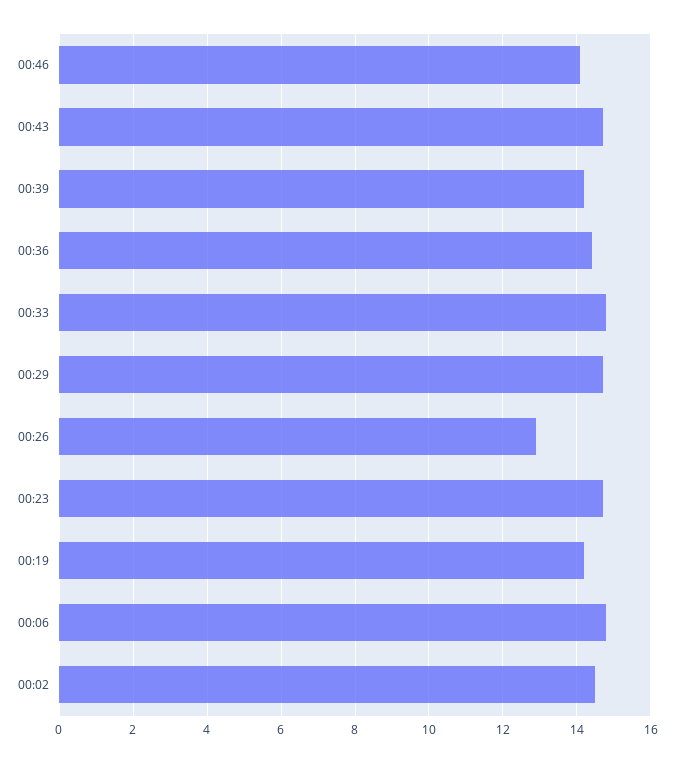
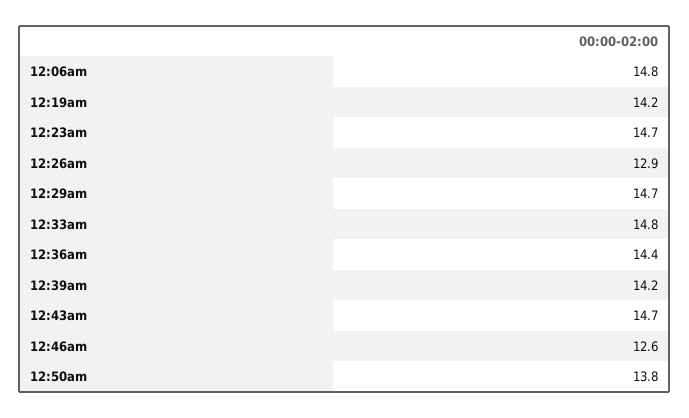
00:46: 14 -> 12.6
00:02: 14.5 -> none
12:50am: none -> 13.8

